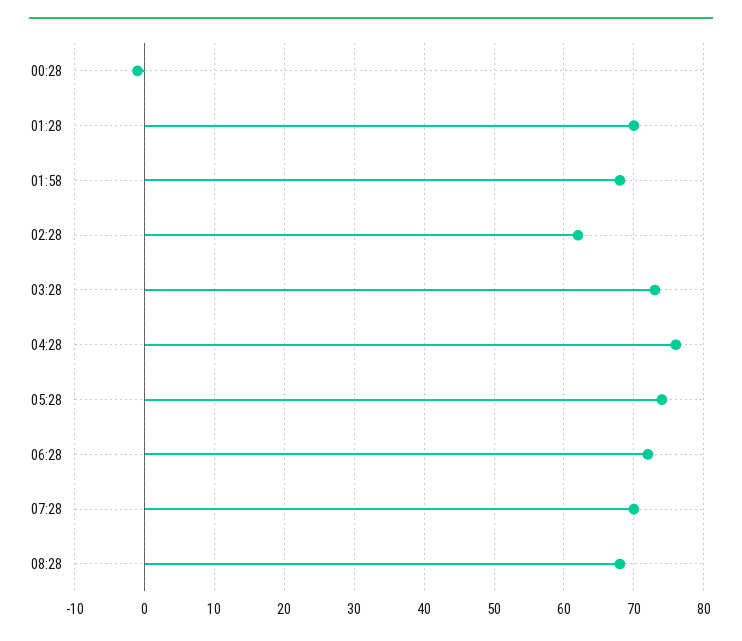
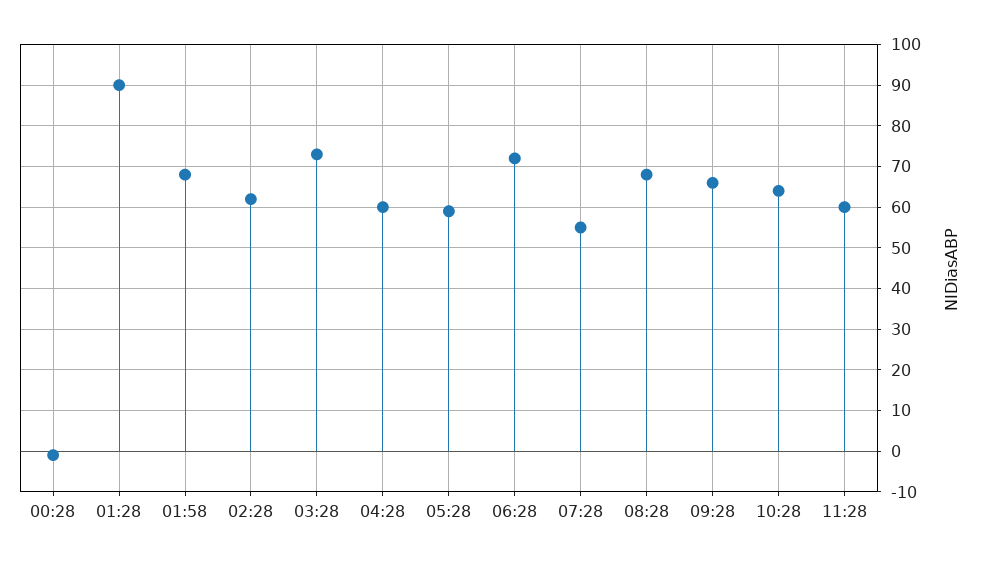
01:28: 70 -> 90
04:28: 76 -> 60
05:28: 74 -> 60
07:28: 70 -> 55
09:28: none -> 65
10:28: none -> 65
11:28: none -> 60

